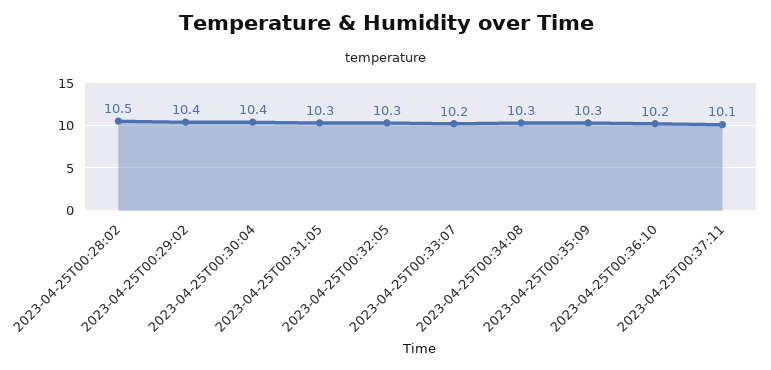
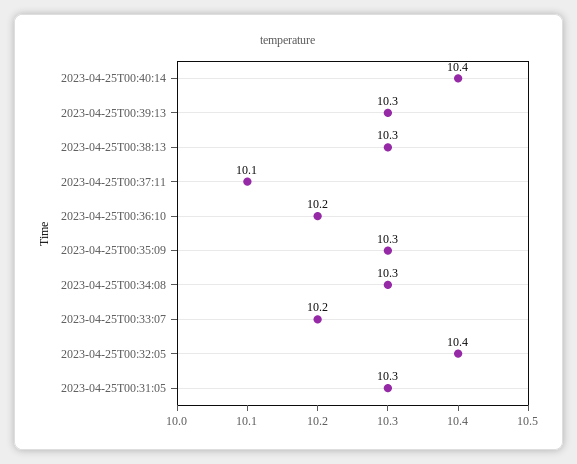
2023-04-25T00:28:02: 10.5 -> none
2023-04-25T00:29:02: 10.4 -> none
2023-04-25T00:30:04: 10.4 -> none
2023-04-25T00:32:05: 10.3 -> 10.4
2023-04-25T00:40:14: none -> 10.4
2023-04-25T00:39:13: none -> 10.3
2023-04-25T00:38:13: none -> 10.3

